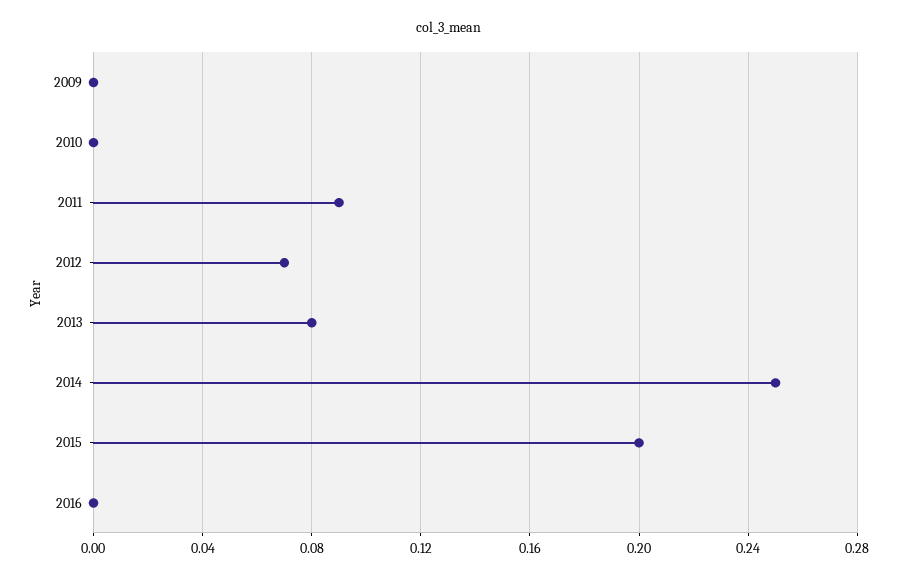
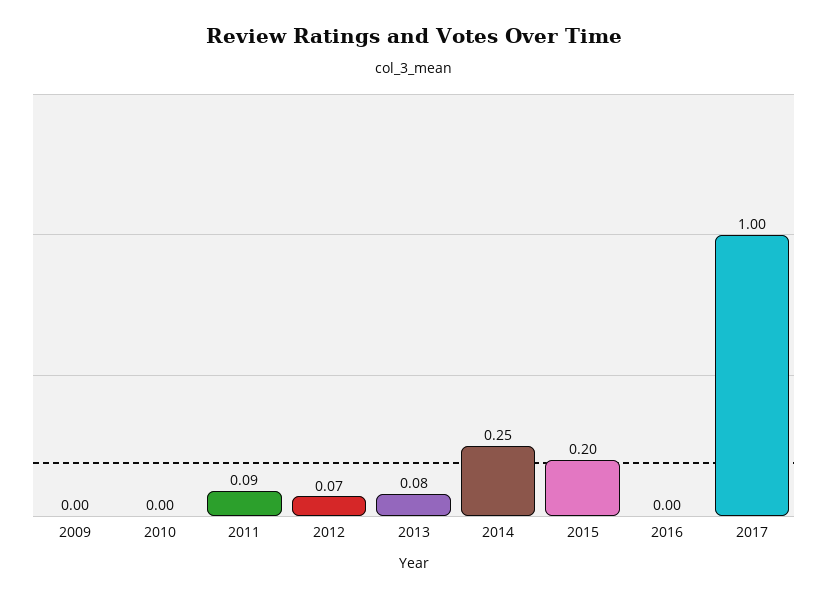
2017: none -> 1

